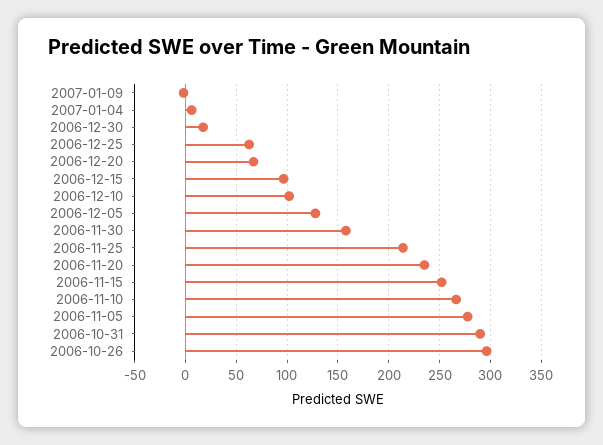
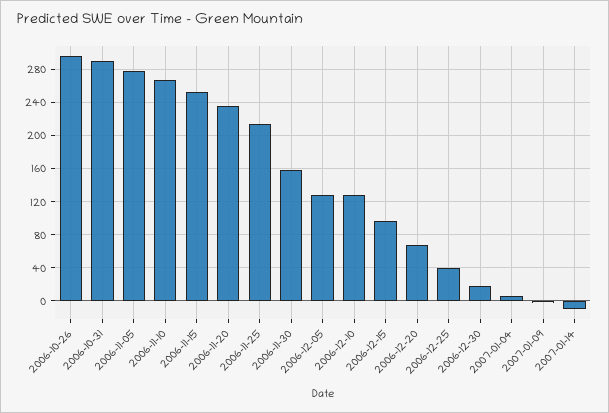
2006-12-25: 60 -> 40
2006-12-10: 100 -> 130
2007-01-14: none -> -10

